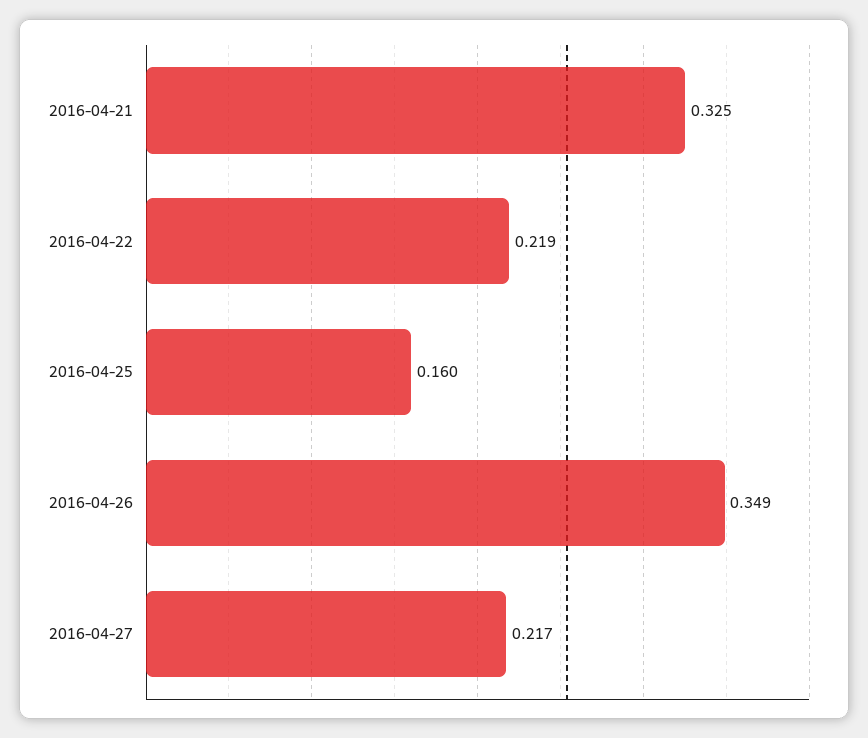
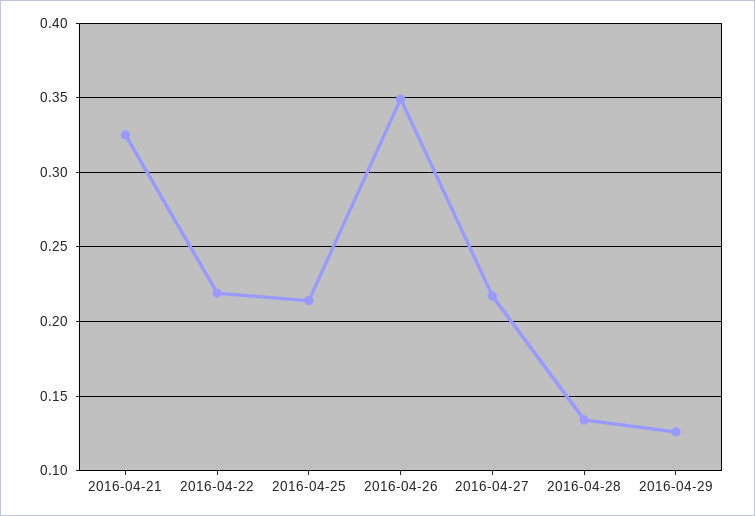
2016-04-25: 0.16 -> 0.215
2016-04-28: none -> 0.135
2016-04-29: none -> 0.125

